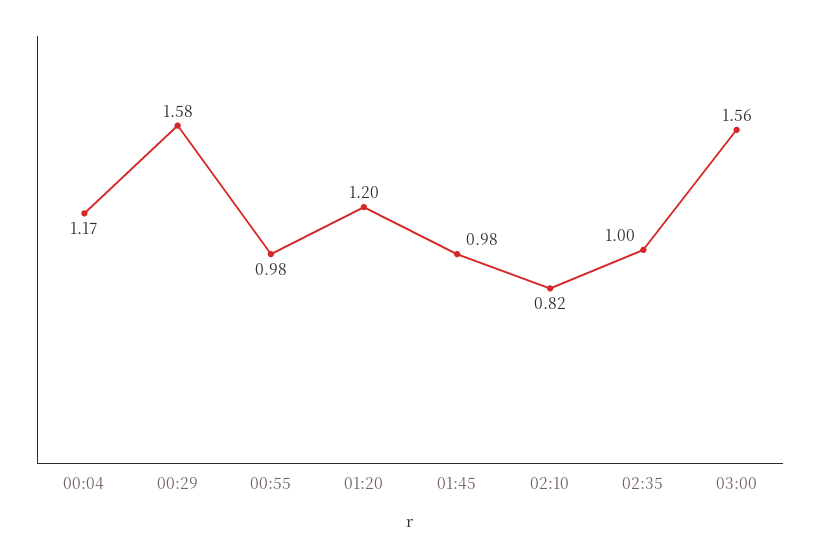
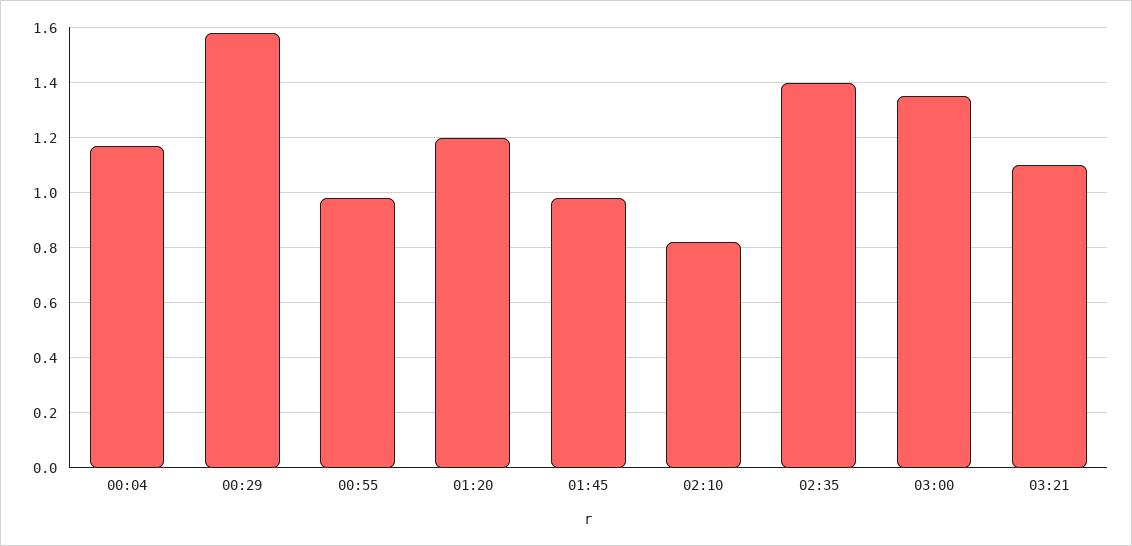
02:35: 1 -> 1.4
03:00: 1.56 -> 1.35
03:21: none -> 1.1

